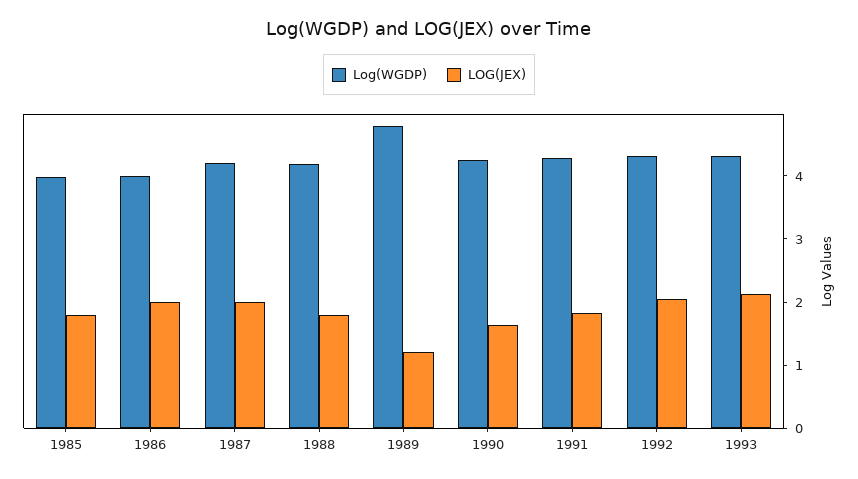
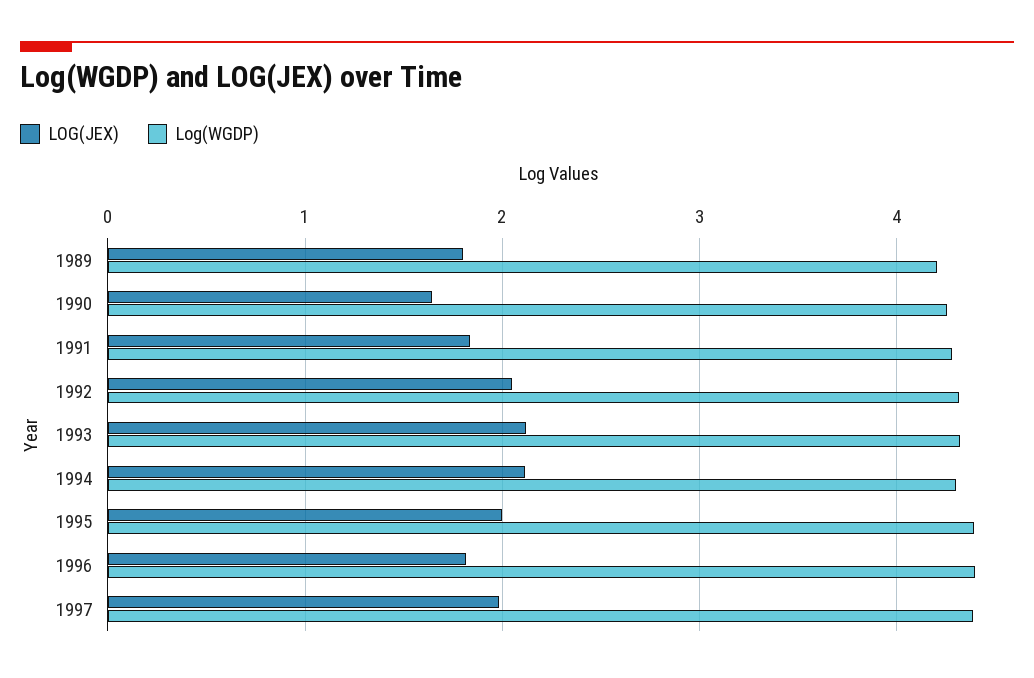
Log(WGDP), 1985: 4 -> none
LOG(JEX), 1985: 1.8 -> none
Log(WGDP), 1986: 4 -> none
LOG(JEX), 1986: 2 -> none
Log(WGDP), 1987: 4.2 -> none
LOG(JEX), 1987: 2 -> none
Log(WGDP), 1988: 4.2 -> none
LOG(JEX), 1988: 1.8 -> none
Log(WGDP), 1989: 4.8 -> 4.2
LOG(JEX), 1989: 1.2 -> 1.8
LOG(JEX), 1994: none -> 2.1
Log(WGDP), 1994: none -> 4.3
LOG(JEX), 1995: none -> 2
Log(WGDP), 1995: none -> 4.4
LOG(JEX), 1996: none -> 1.8
Log(WGDP), 1996: none -> 4.4
LOG(JEX), 1997: none -> 2
Log(WGDP), 1997: none -> 4.4

